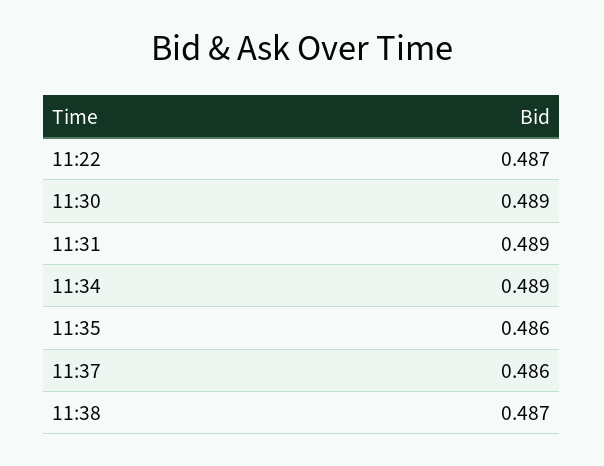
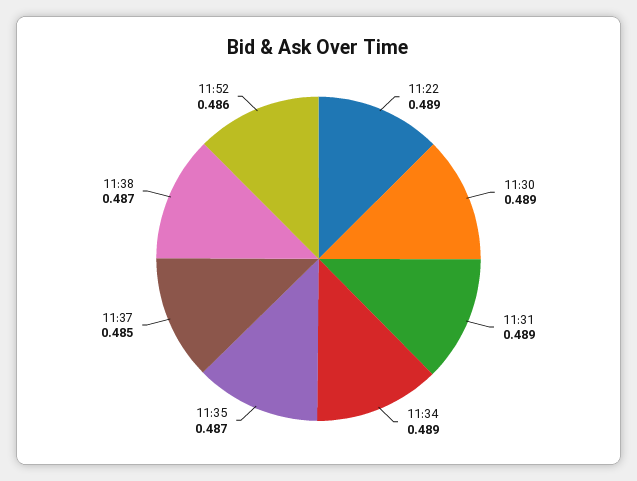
11:22: 0.487 -> 0.489
11:35: 0.486 -> 0.487
11:37: 0.486 -> 0.485
11:52: none -> 0.486

